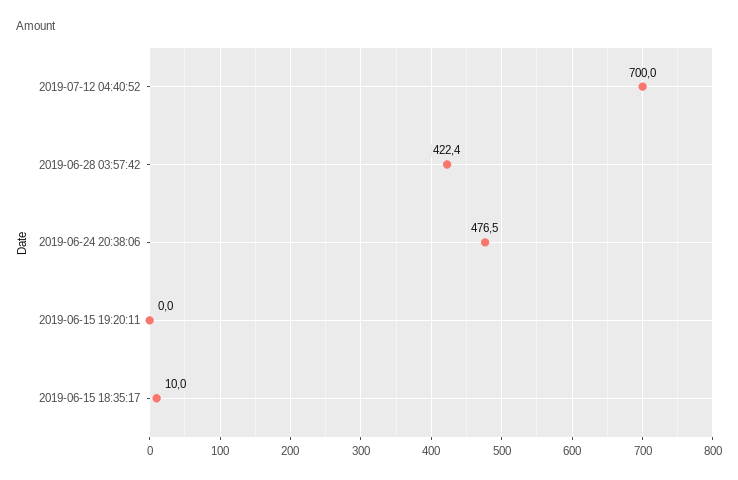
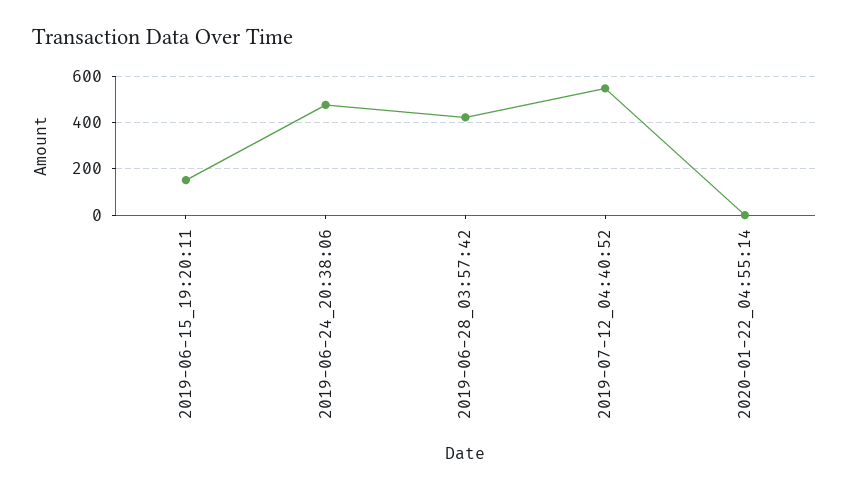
2019-07-12 04:40:52: 700 -> 550
2019-06-15 19:20:11: 0 -> 150
2019-06-15 18:35:17: 10 -> none
2020-01-22_04:55:14: none -> 0

